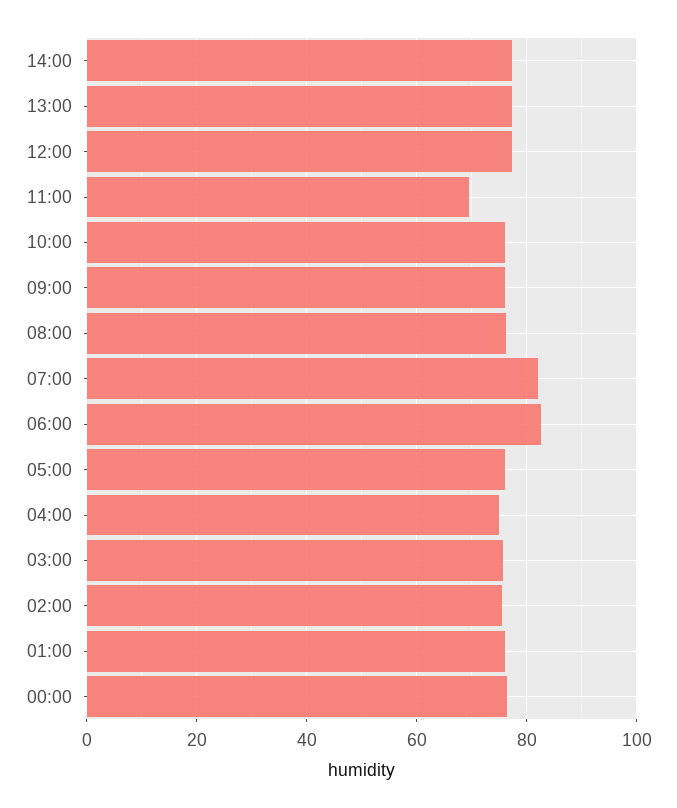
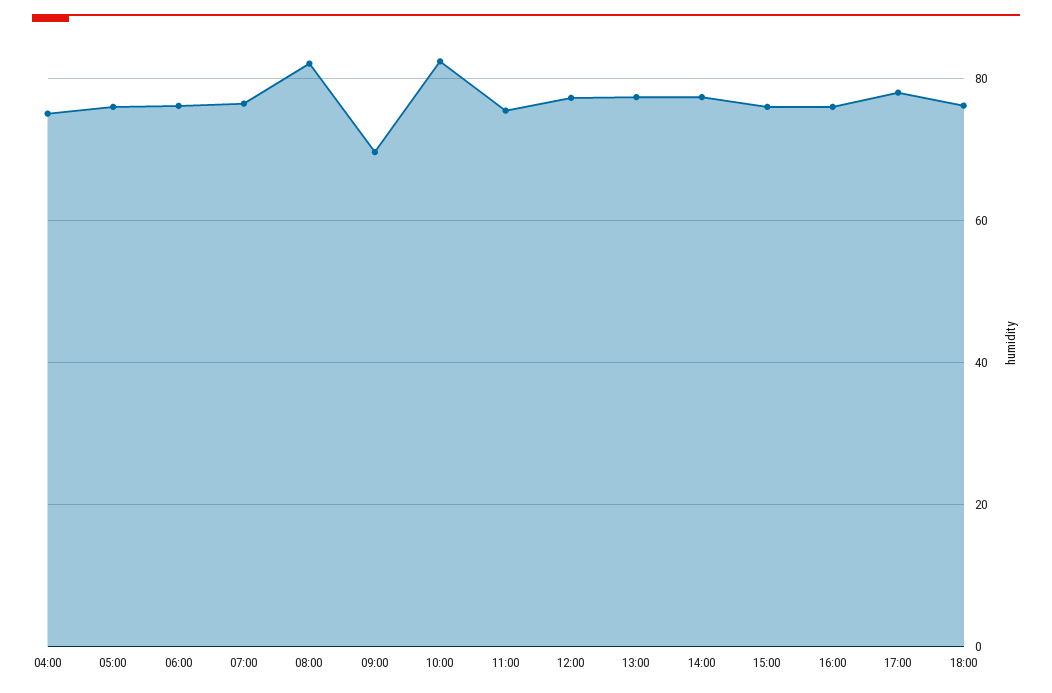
11:00: 70 -> 76
10:00: 76 -> 82
09:00: 76 -> 70
08:00: 76 -> 82
07:00: 82 -> 76
06:00: 82 -> 76
03:00: 76 -> none
02:00: 76 -> none
01:00: 76 -> none
00:00: 76 -> none
15:00: none -> 76
16:00: none -> 76
17:00: none -> 78
18:00: none -> 76

